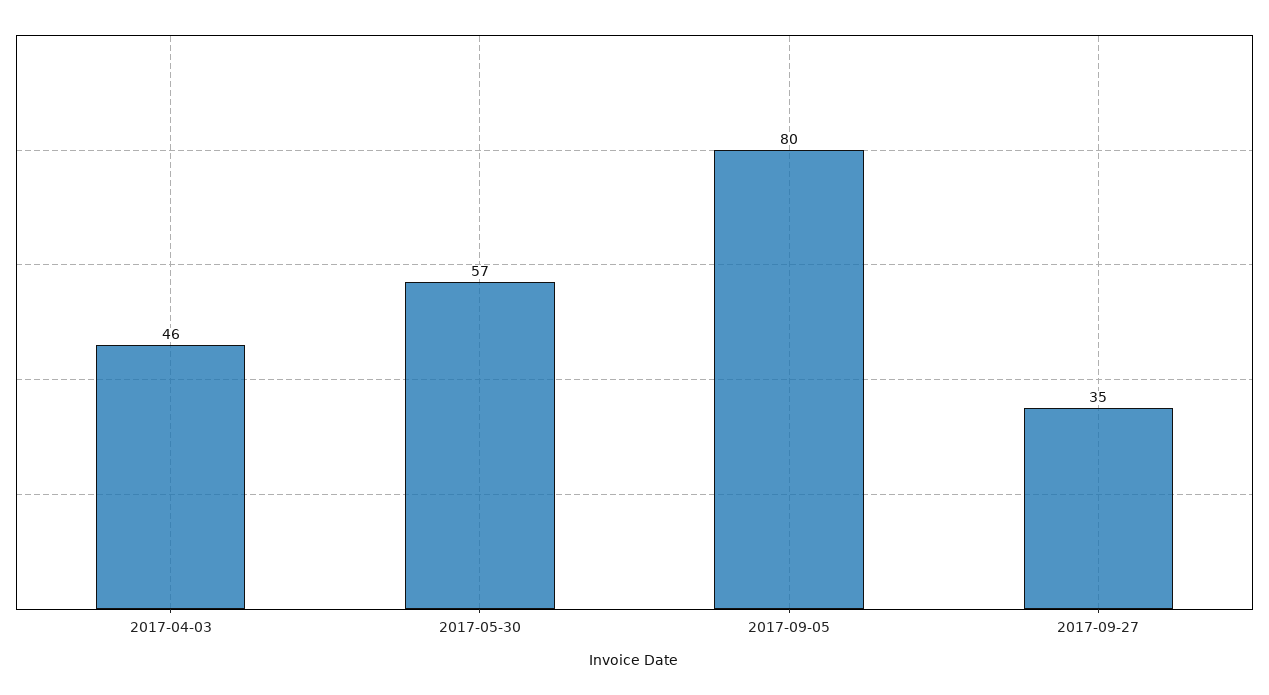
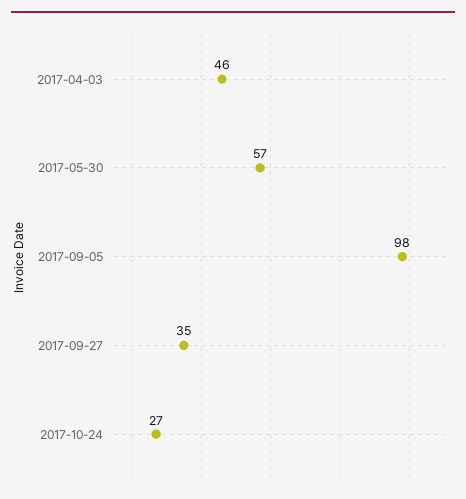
2017-09-05: 80 -> 98
2017-10-24: none -> 27

